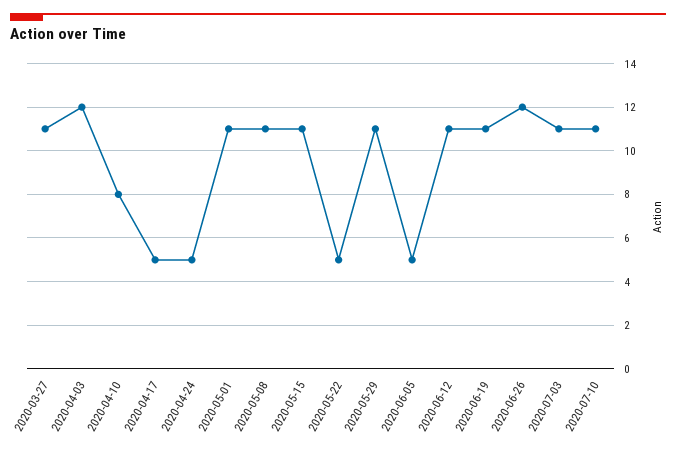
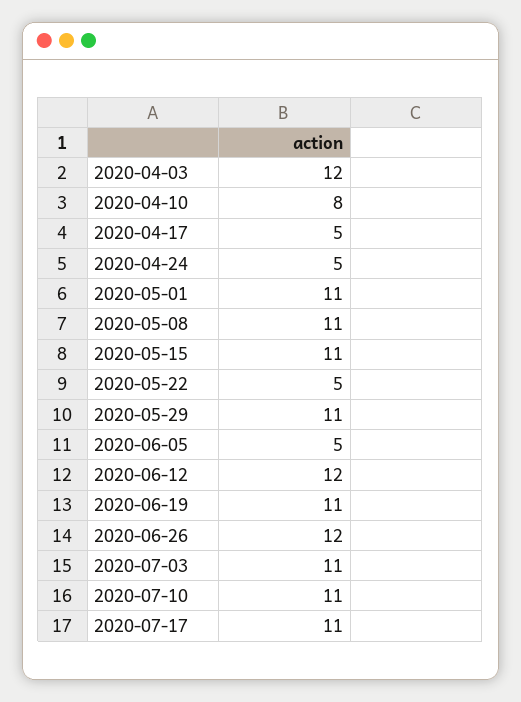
2020-03-27: 11 -> none
2020-06-12: 11 -> 12
2020-07-17: none -> 11

